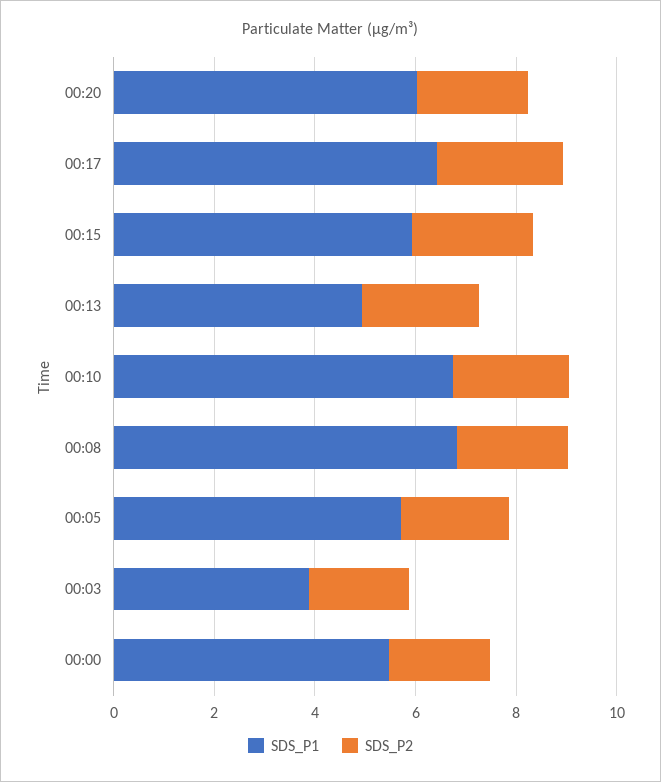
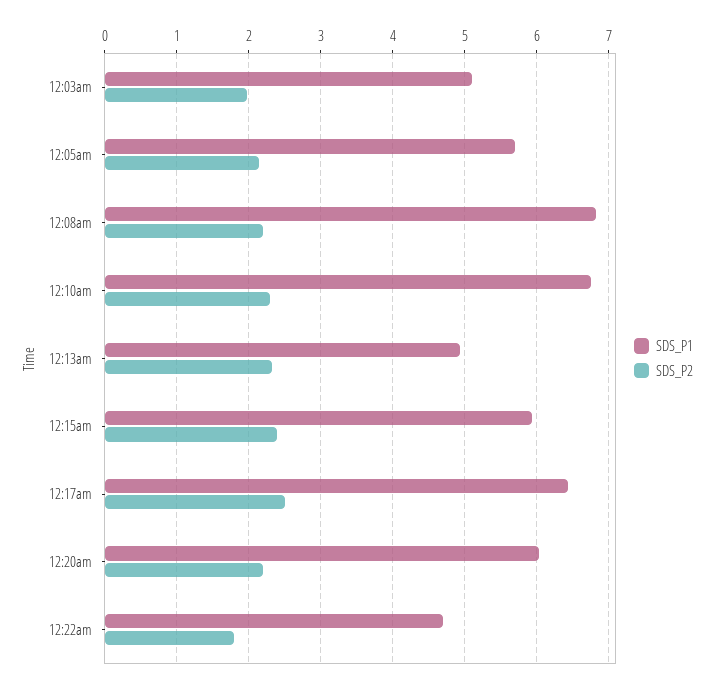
SDS_P1, 00:03: 4 -> 5.1
SDS_P1, 00:00: 5.5 -> none
SDS_P2, 00:00: 2 -> none
SDS_P1, 12:22am: none -> 4.7
SDS_P2, 12:22am: none -> 1.8

